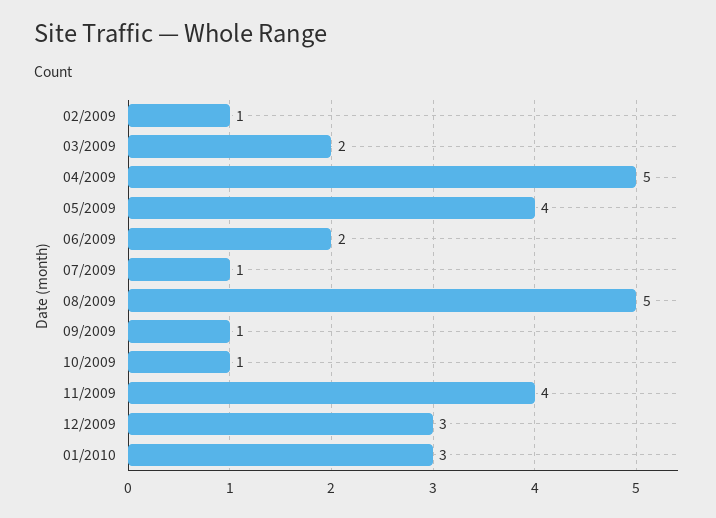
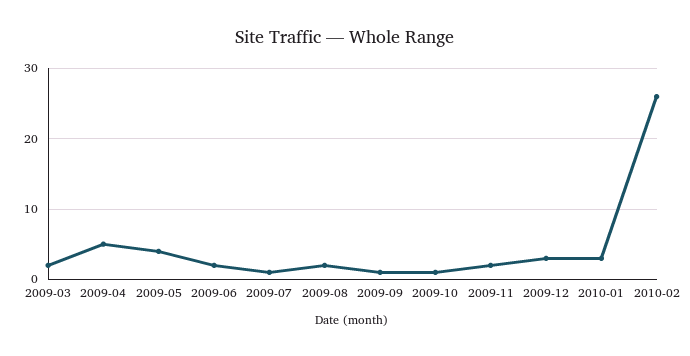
02/2009: 1 -> none
08/2009: 5 -> 2
11/2009: 4 -> 2
2010-02: none -> 26

